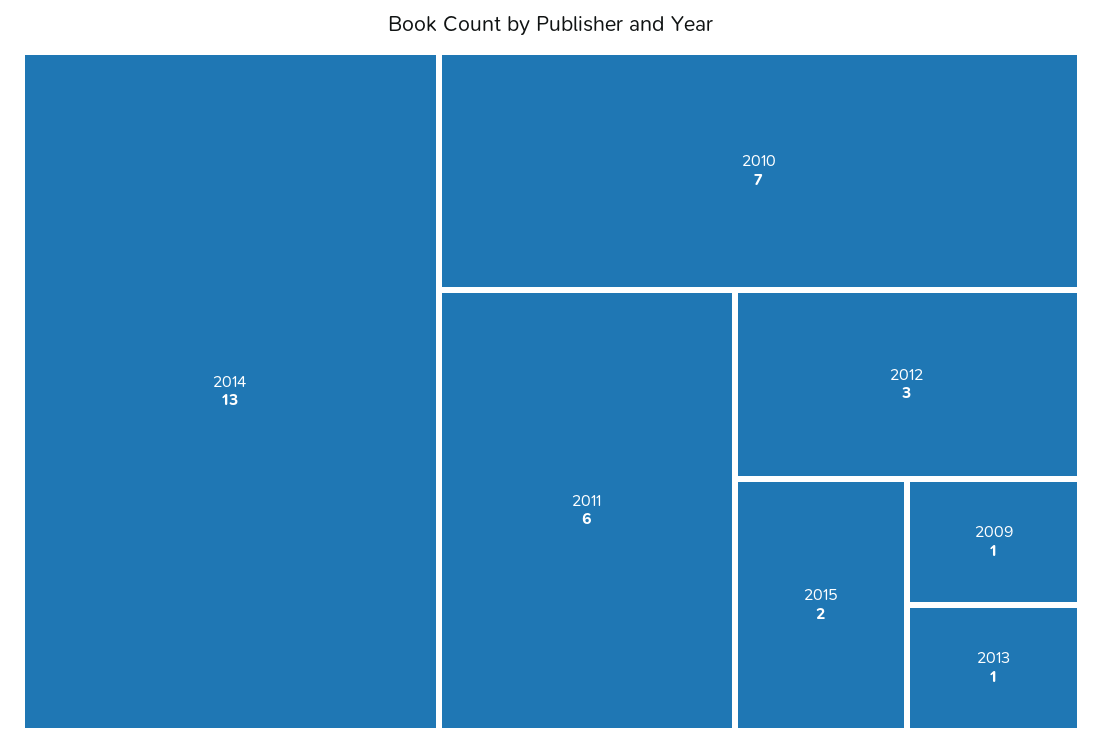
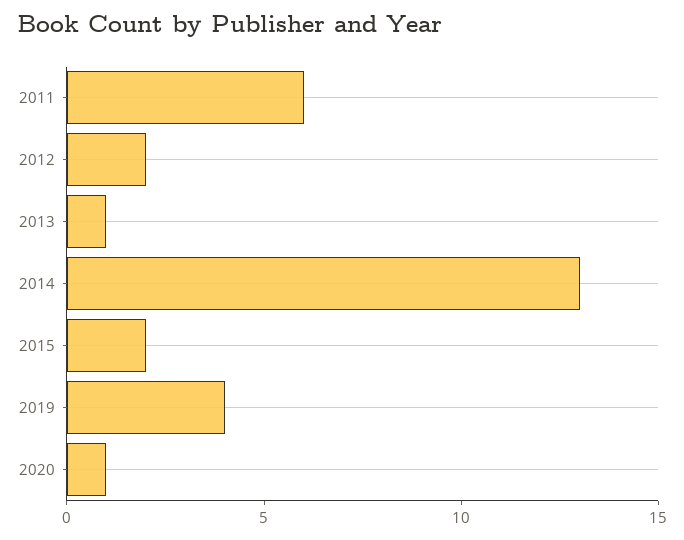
2010: 7 -> none
2012: 3 -> 2
2009: 1 -> none
2019: none -> 4
2020: none -> 1

